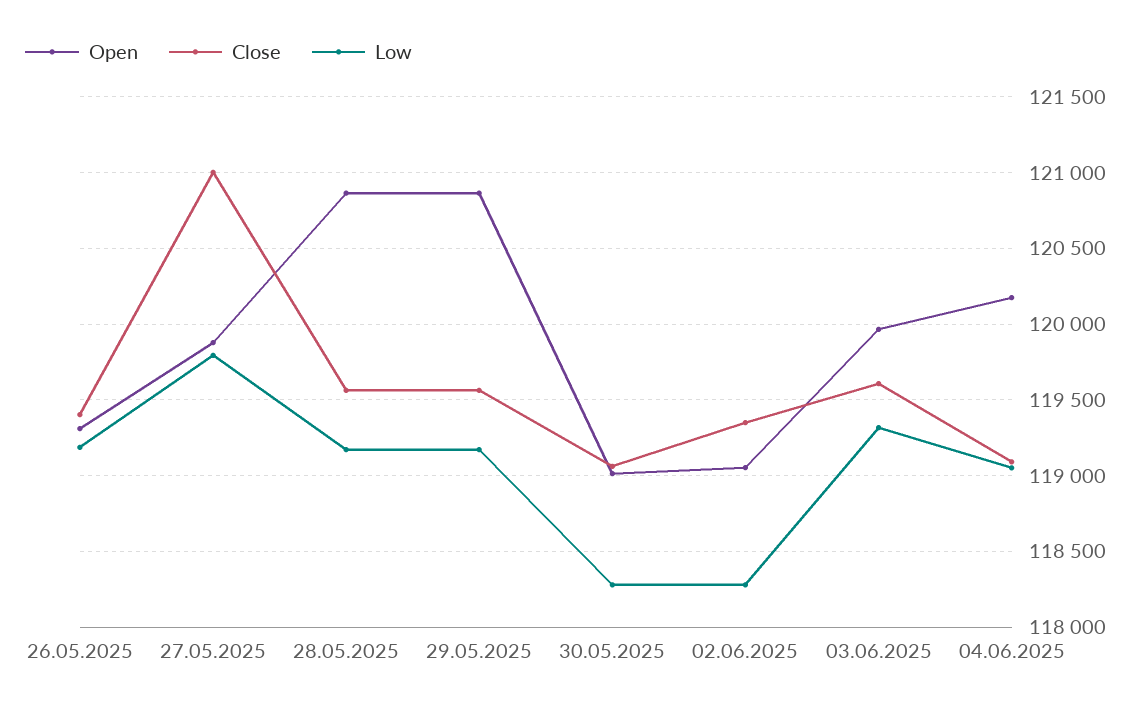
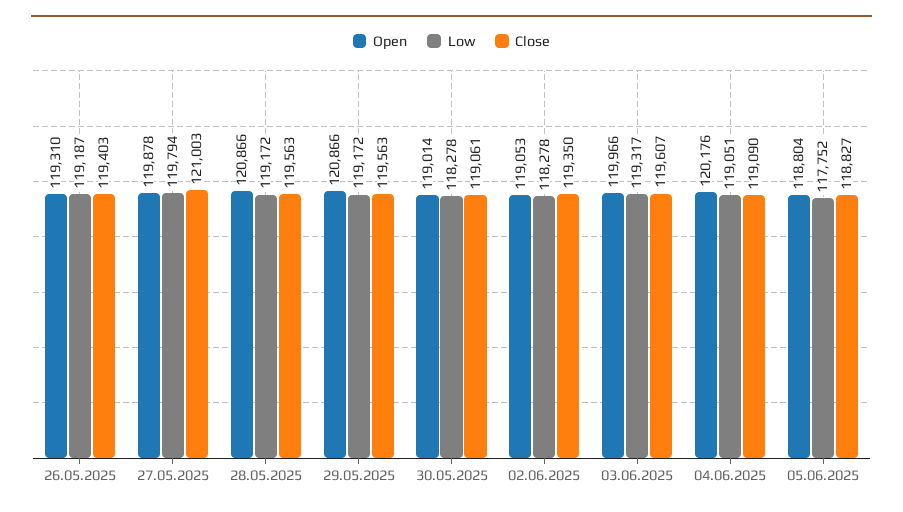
Open, 05.06.2025: none -> 118804
Low, 05.06.2025: none -> 117752
Close, 05.06.2025: none -> 118827

